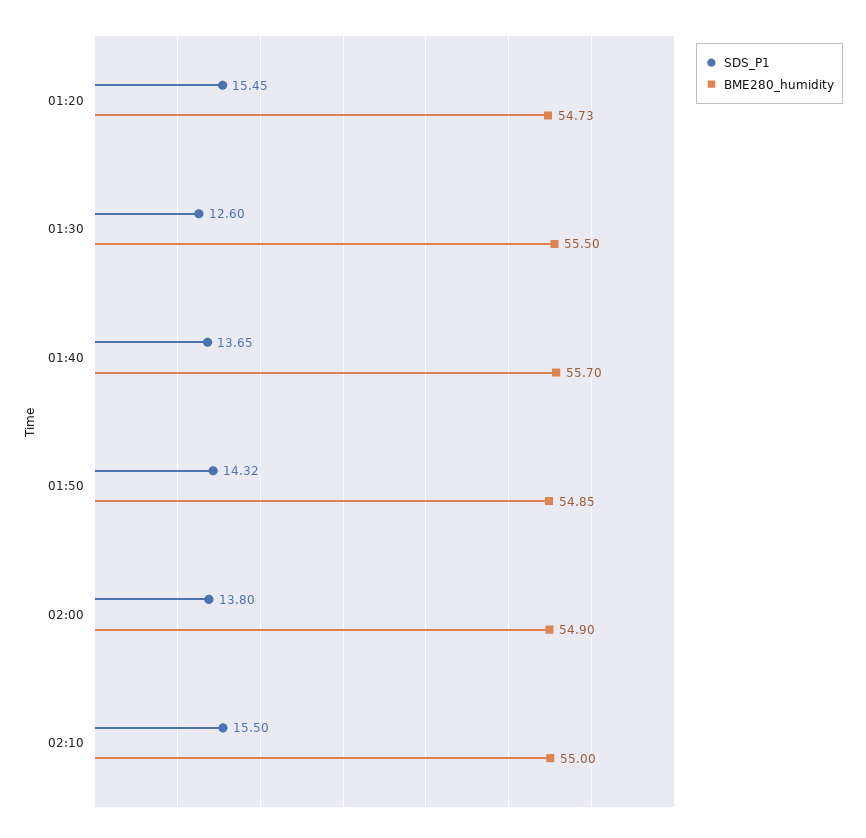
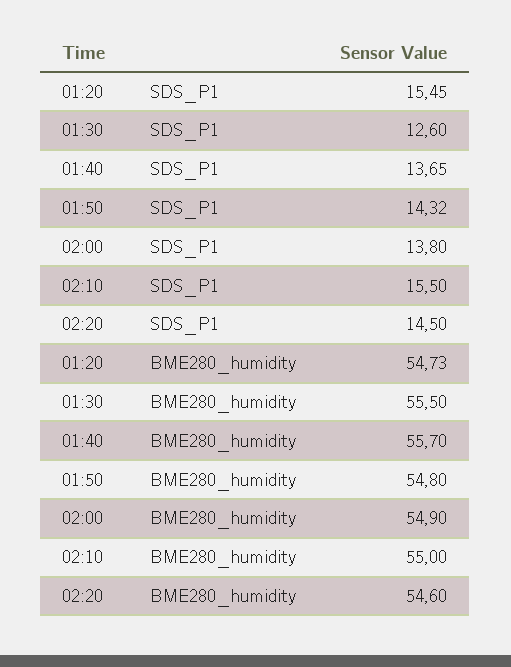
BME280_humidity, 01:50: 54.85 -> 54.8
SDS_P1, 02:20: none -> 14.5
BME280_humidity, 02:20: none -> 54.6

